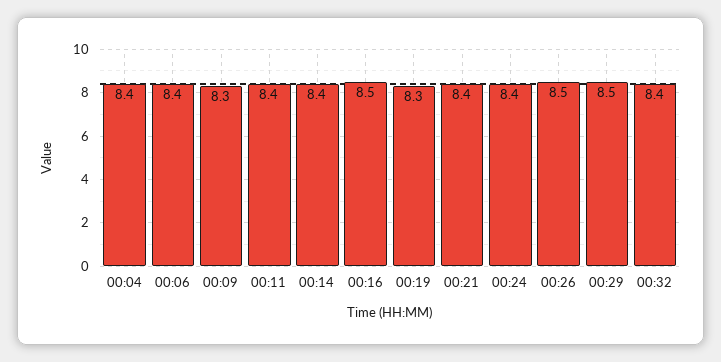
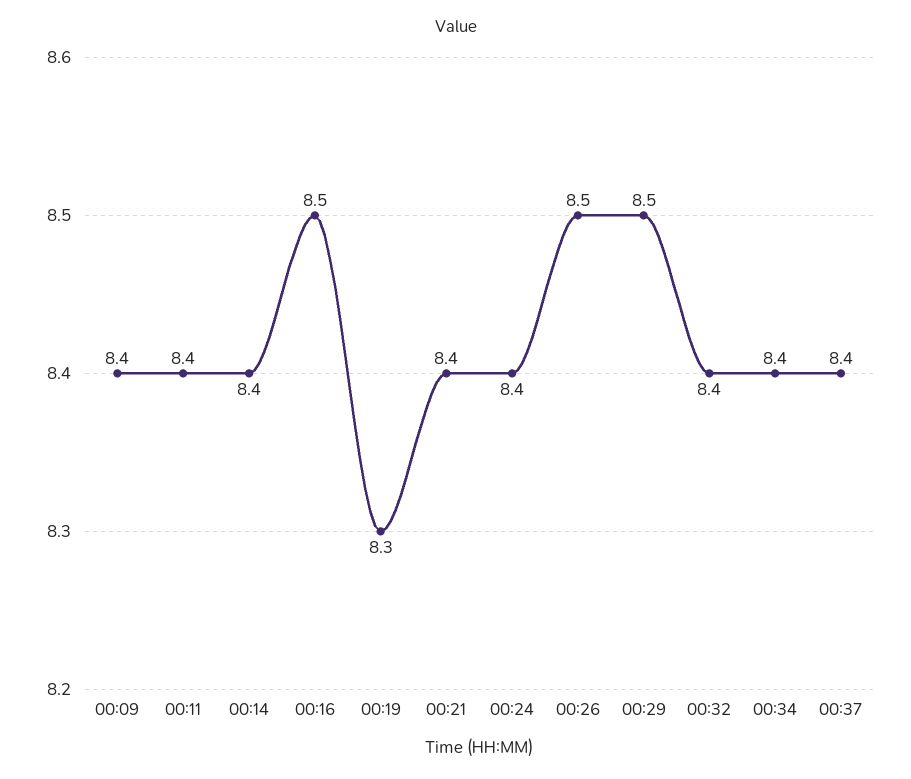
00:04: 8.4 -> none
00:06: 8.4 -> none
00:09: 8.3 -> 8.4
00:34: none -> 8.4
00:37: none -> 8.4

